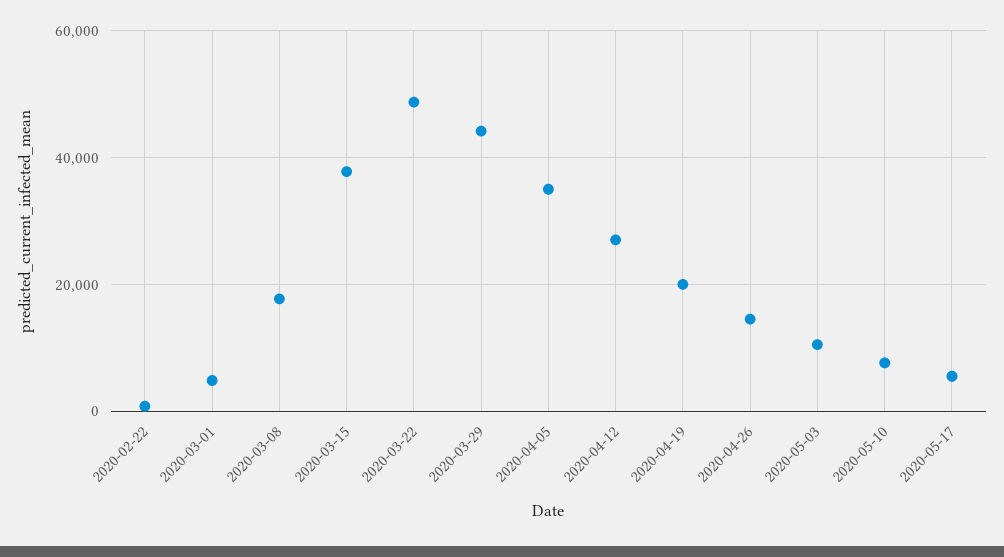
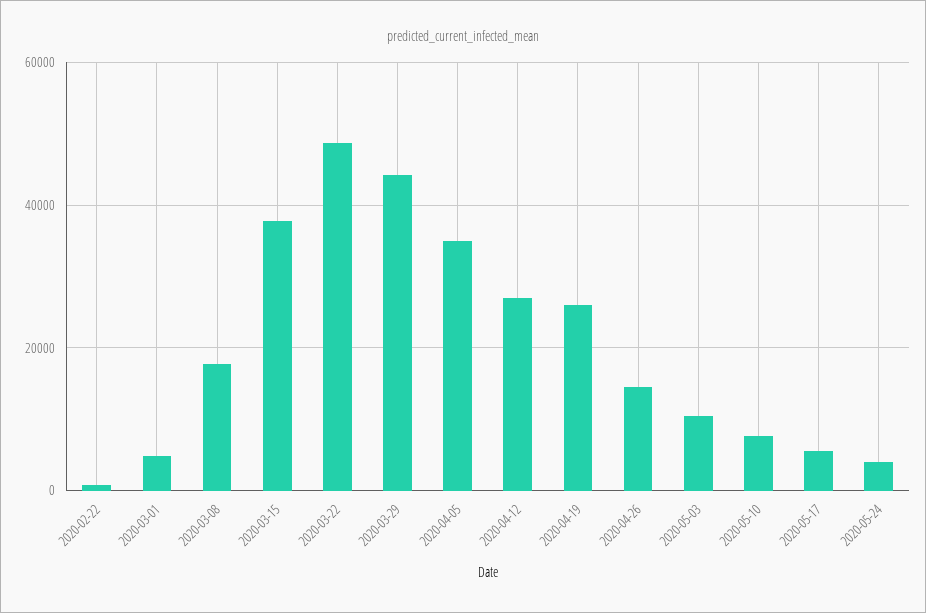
2020-04-19: 20000 -> 26000
2020-05-24: none -> 4000

